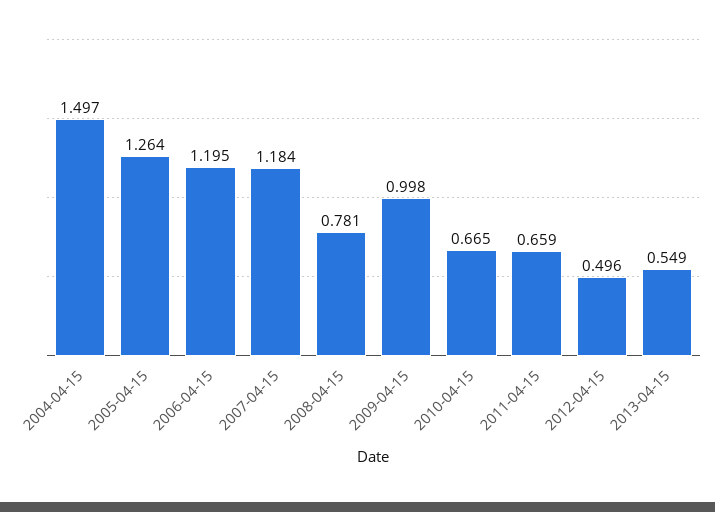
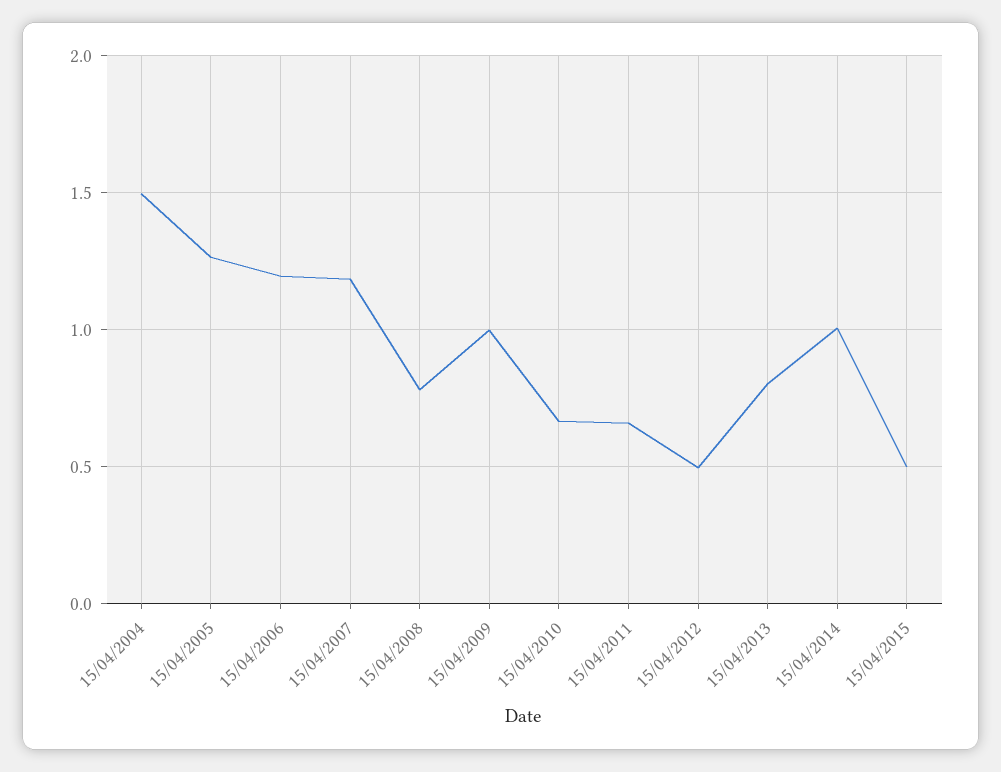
2013-04-15: 0.549 -> 0.8
15/04/2014: none -> 1
15/04/2015: none -> 0.5

